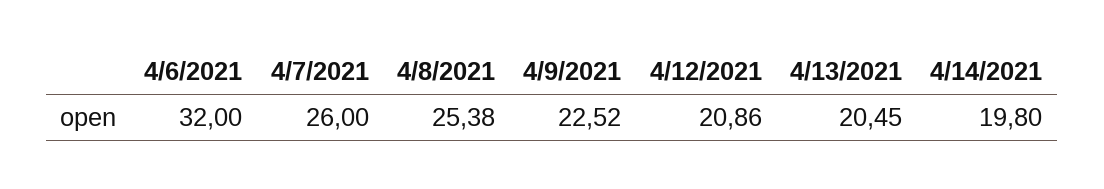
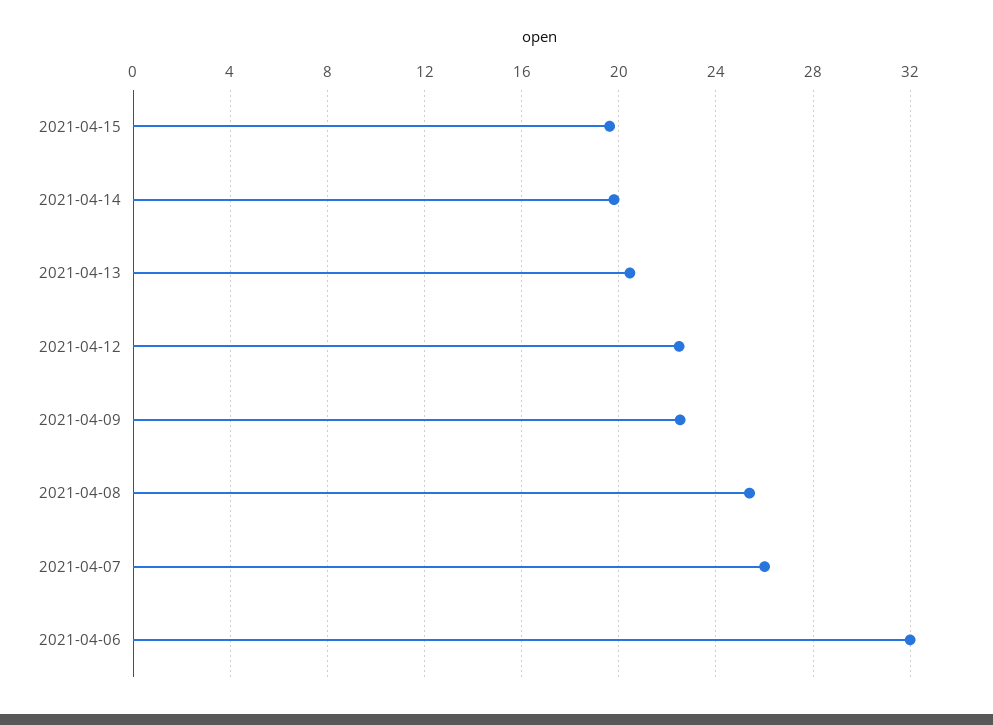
4/12/2021: 20.86 -> 22.5
2021-04-15: none -> 19.5

